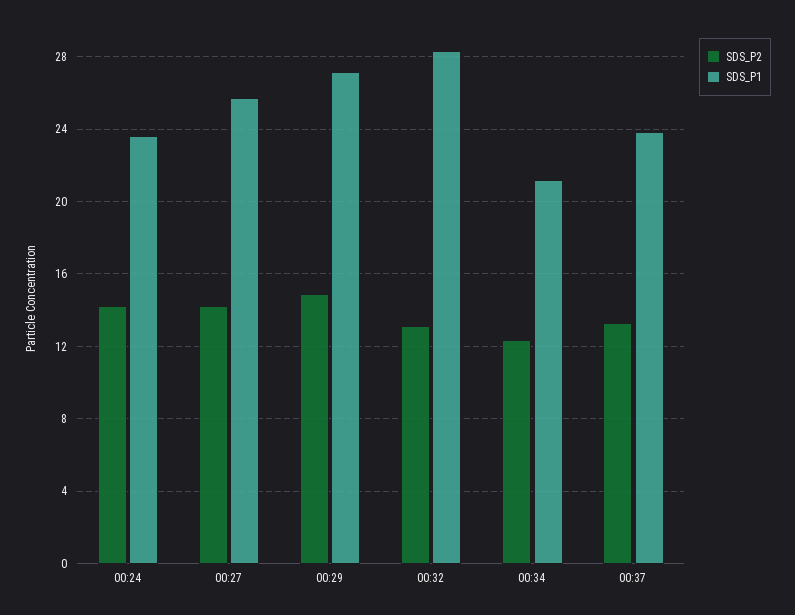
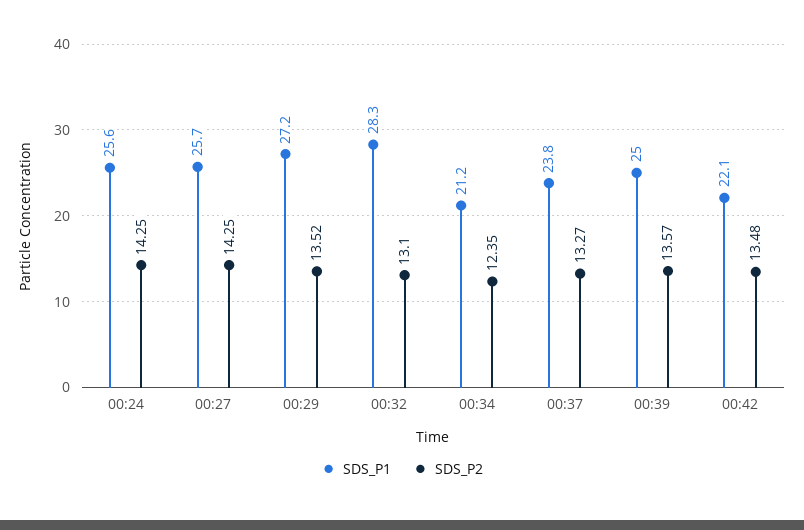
SDS_P1, 00:24: 23.5 -> 25.6
SDS_P2, 00:29: 15 -> 13.52
SDS_P1, 00:39: none -> 25
SDS_P2, 00:39: none -> 13.57
SDS_P1, 00:42: none -> 22.1
SDS_P2, 00:42: none -> 13.48

